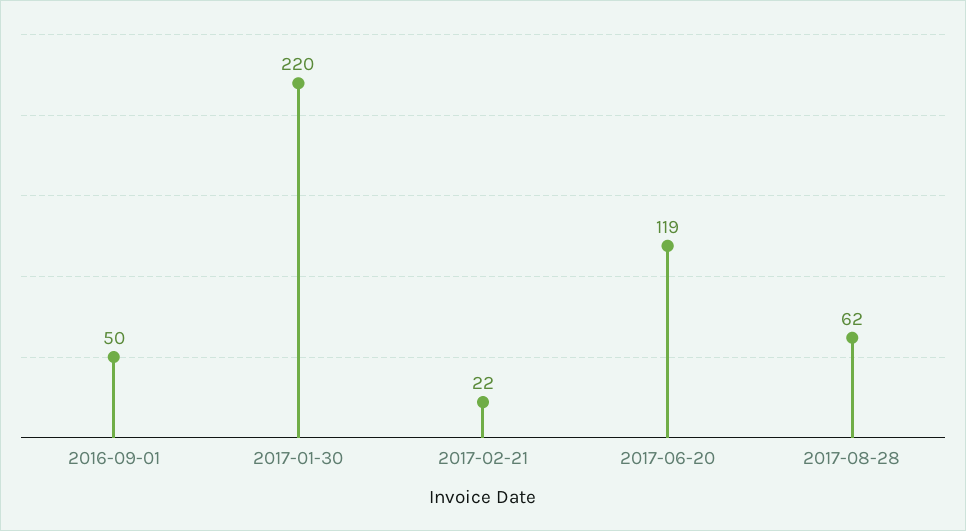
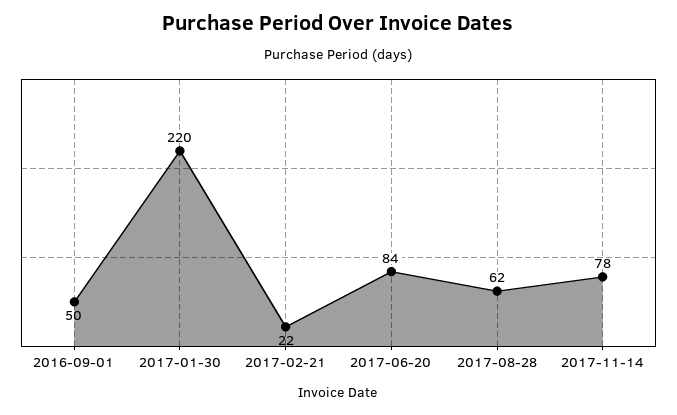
2017-06-20: 119 -> 84
2017-11-14: none -> 78

